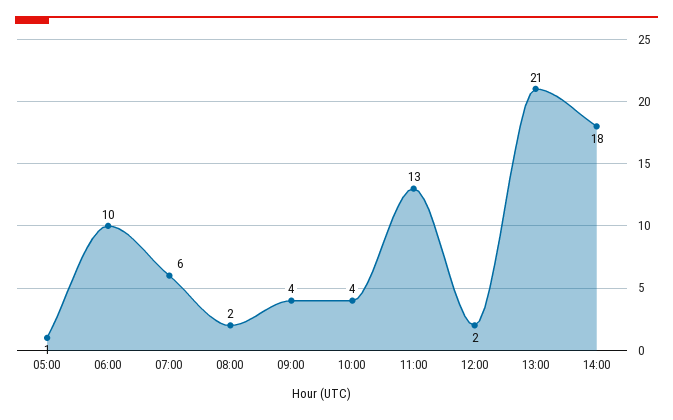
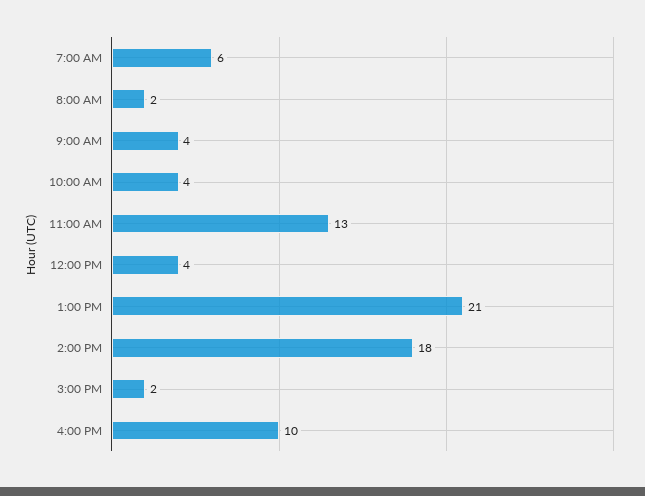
05:00: 1 -> none
06:00: 10 -> none
12:00: 2 -> 4
3:00 PM: none -> 2
4:00 PM: none -> 10

